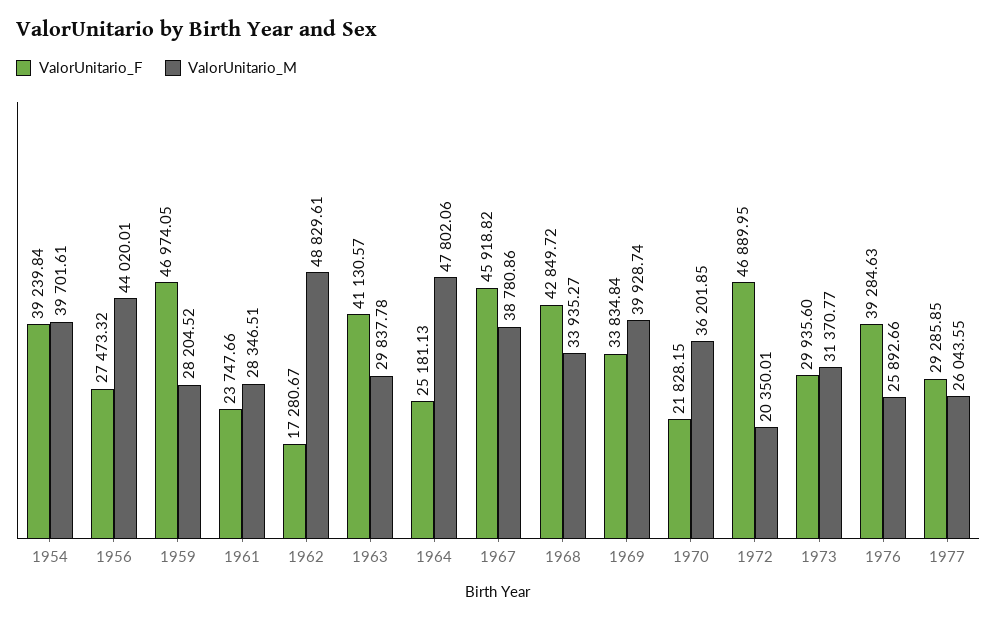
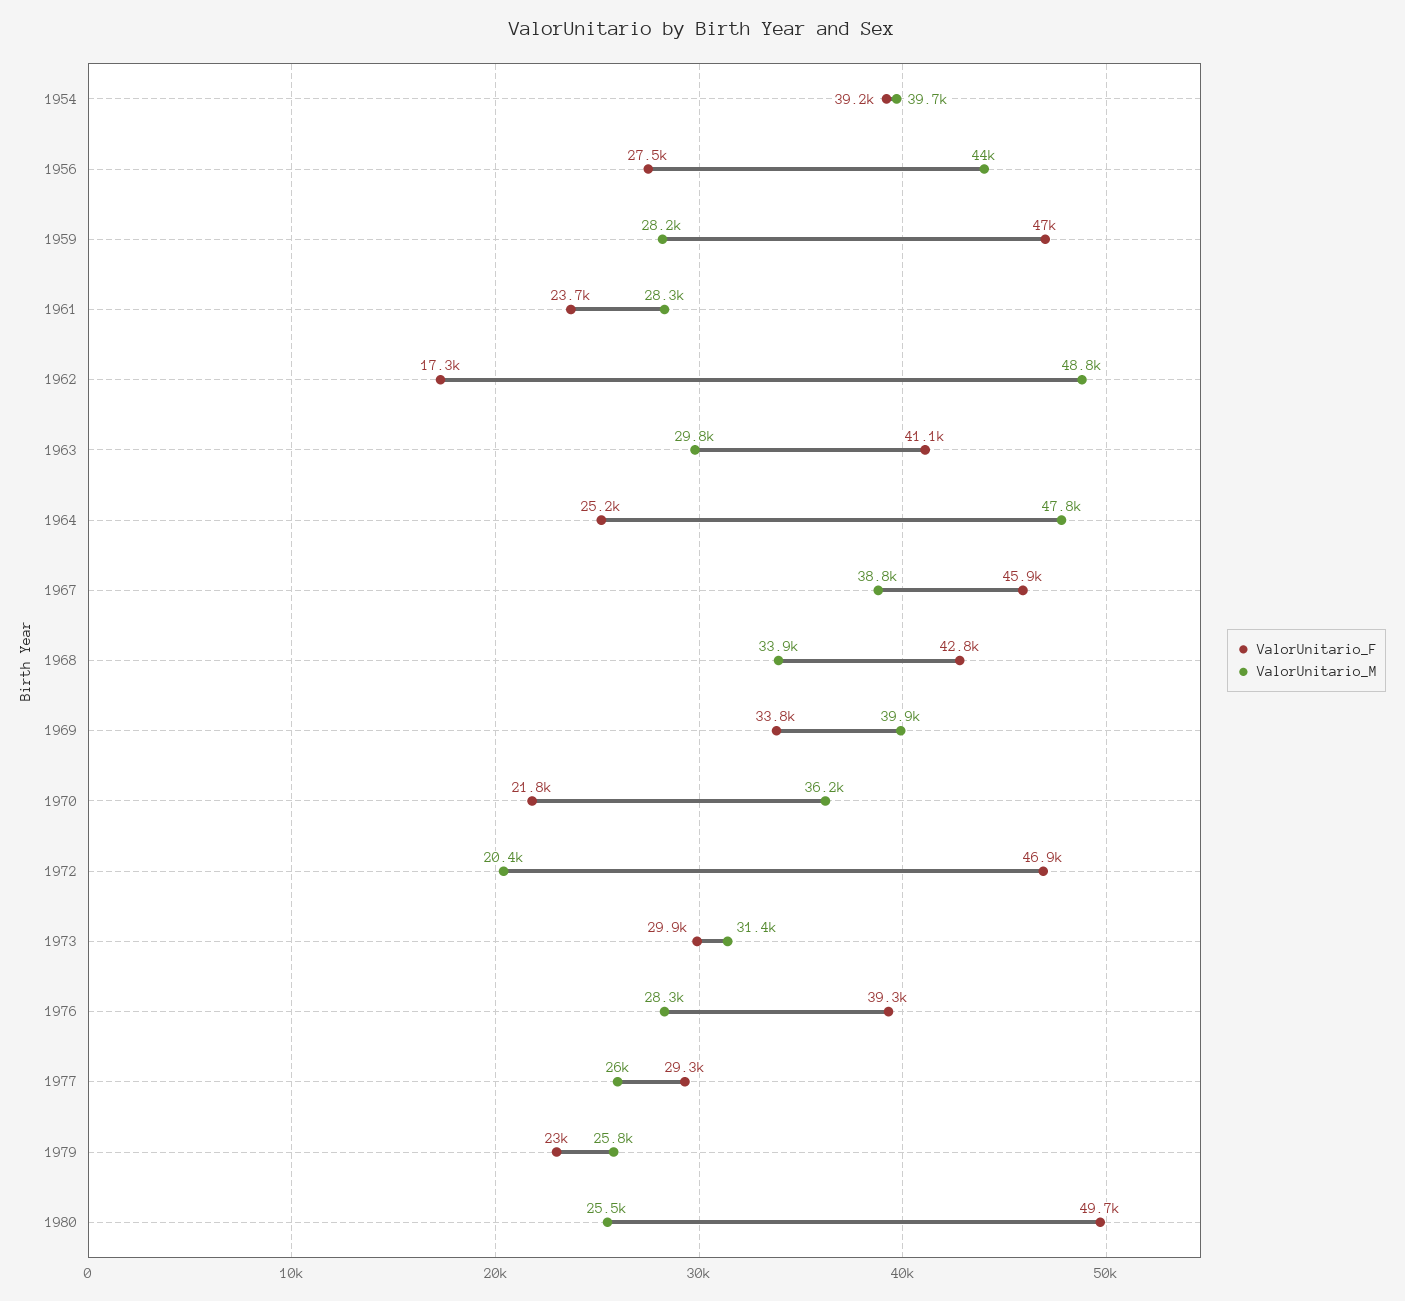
ValorUnitario_M, 1976: 25892.66 -> 28300
ValorUnitario_F, 1979: none -> 23000
ValorUnitario_M, 1979: none -> 25800
ValorUnitario_F, 1980: none -> 49700
ValorUnitario_M, 1980: none -> 25500

